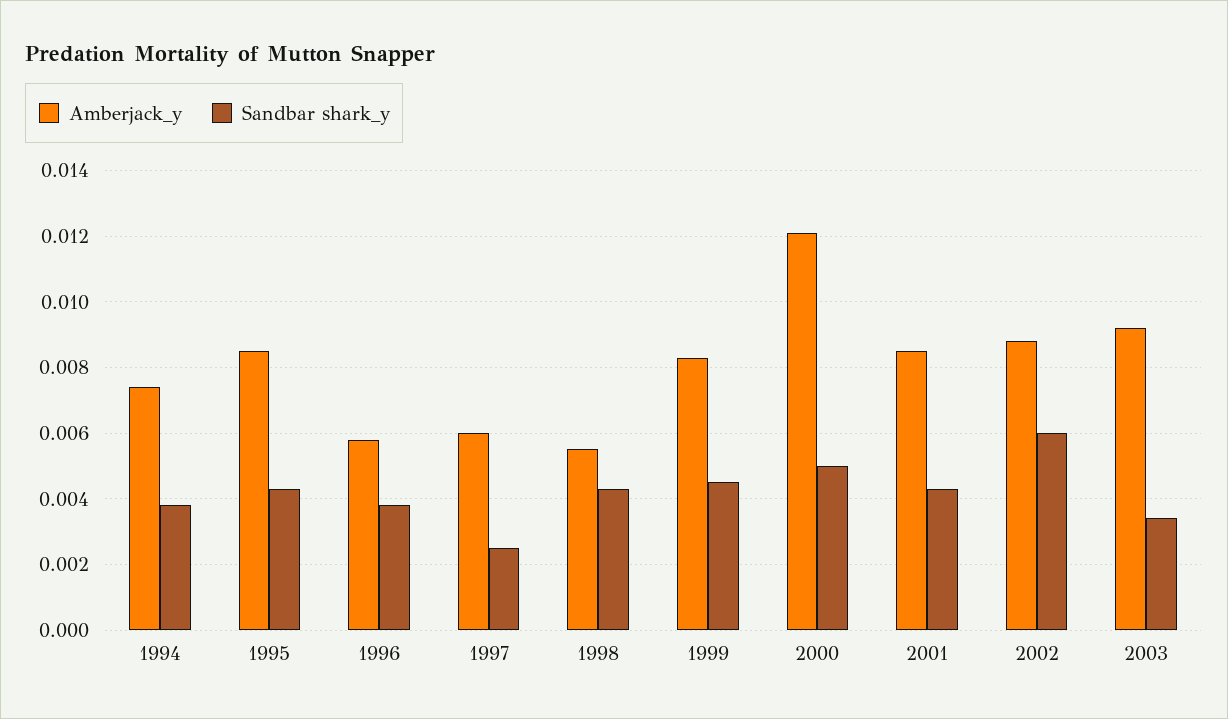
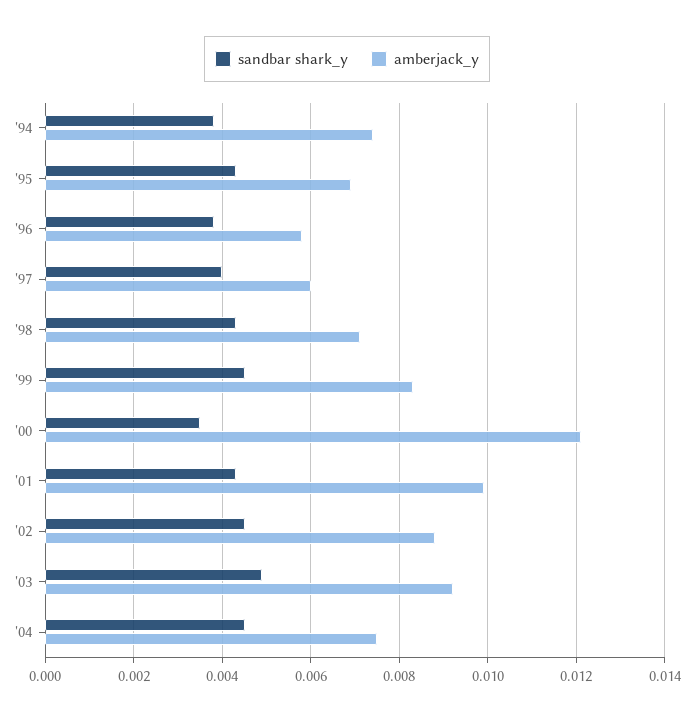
Amberjack_y, 1995: 0.0085 -> 0.007
Sandbar shark_y, 1997: 0.0025 -> 0.004
Amberjack_y, 1998: 0.0055 -> 0.007
Sandbar shark_y, 2000: 0.005 -> 0.0035
Amberjack_y, 2001: 0.0085 -> 0.01
Sandbar shark_y, 2002: 0.006 -> 0.0045
Sandbar shark_y, 2003: 0.0035 -> 0.005
Sandbar shark_y, '04: none -> 0.0045
Amberjack_y, '04: none -> 0.0075

